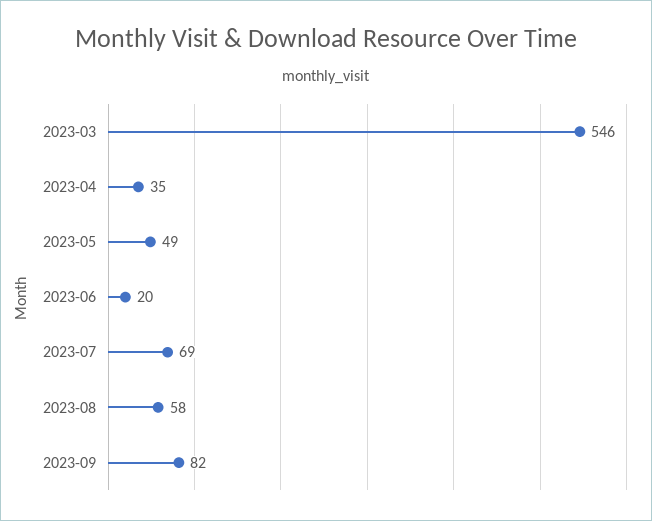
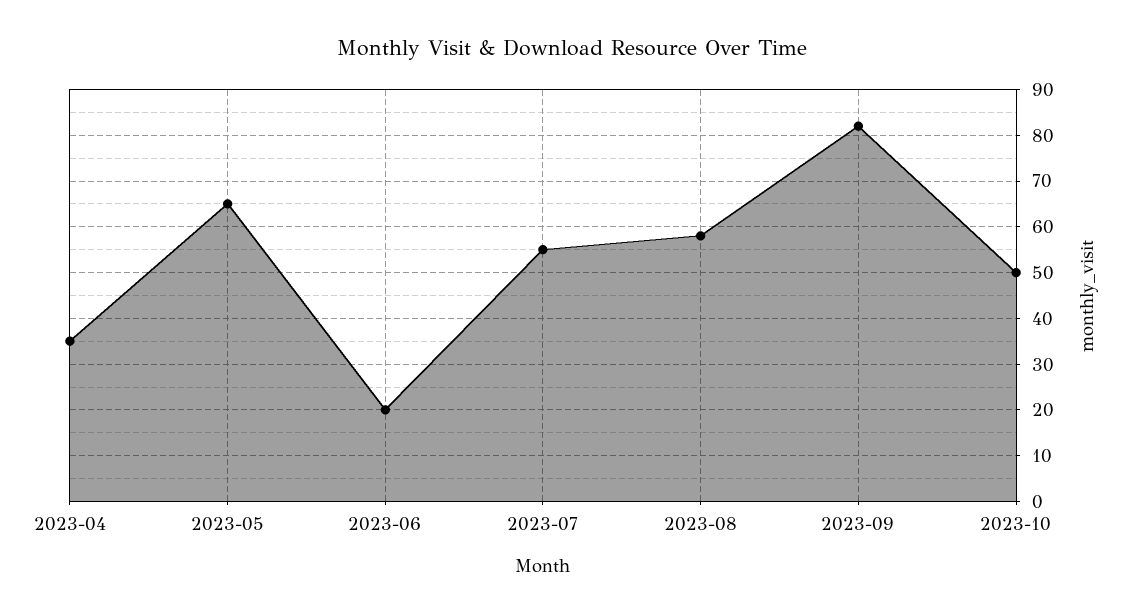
2023-03: 546 -> none
2023-05: 49 -> 65
2023-07: 69 -> 55
2023-10: none -> 50

